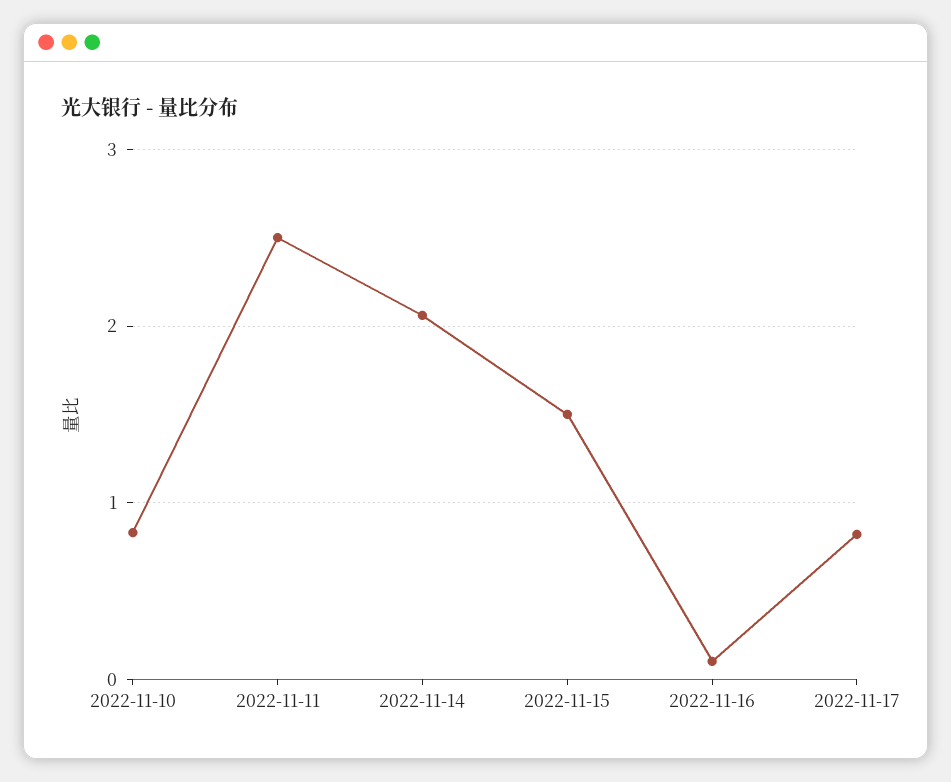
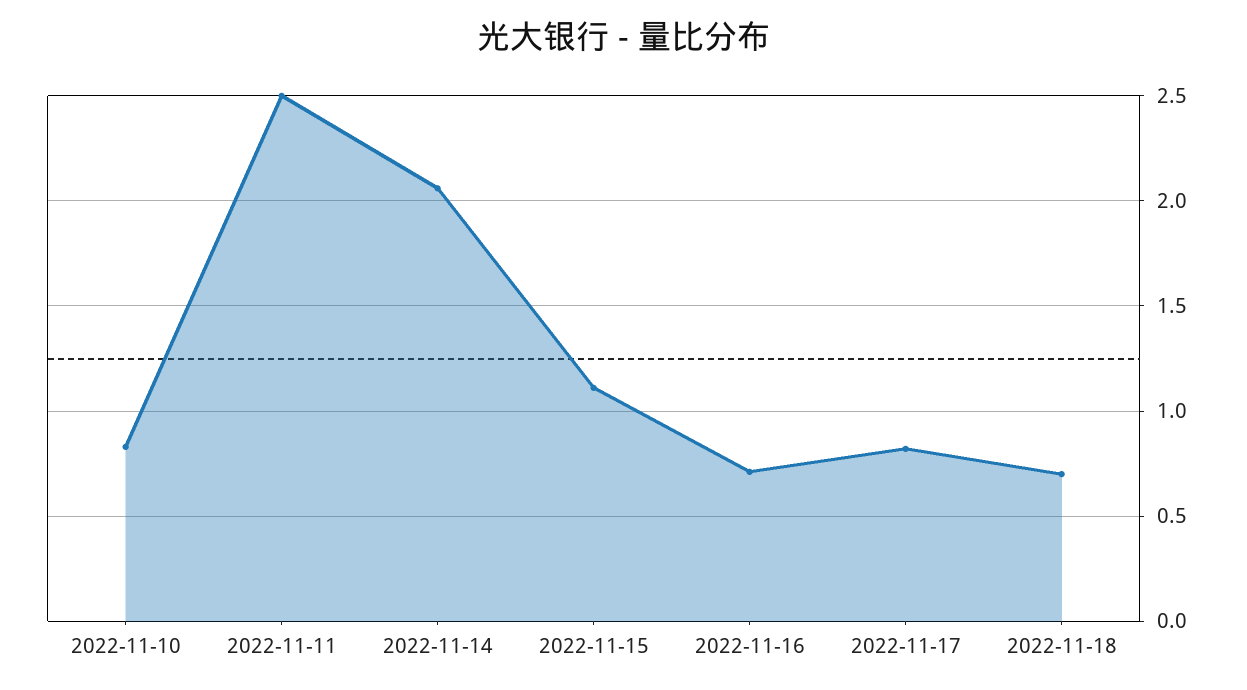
2022-11-15: 1.5 -> 1.1
2022-11-16: 0.1 -> 0.7
2022-11-18: none -> 0.7

